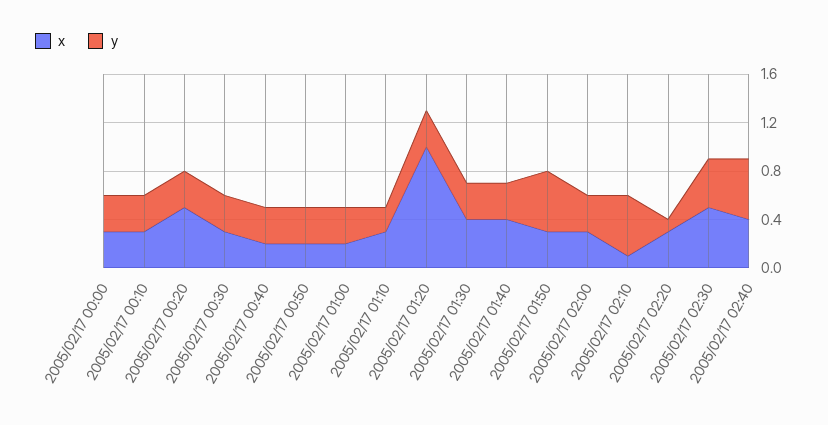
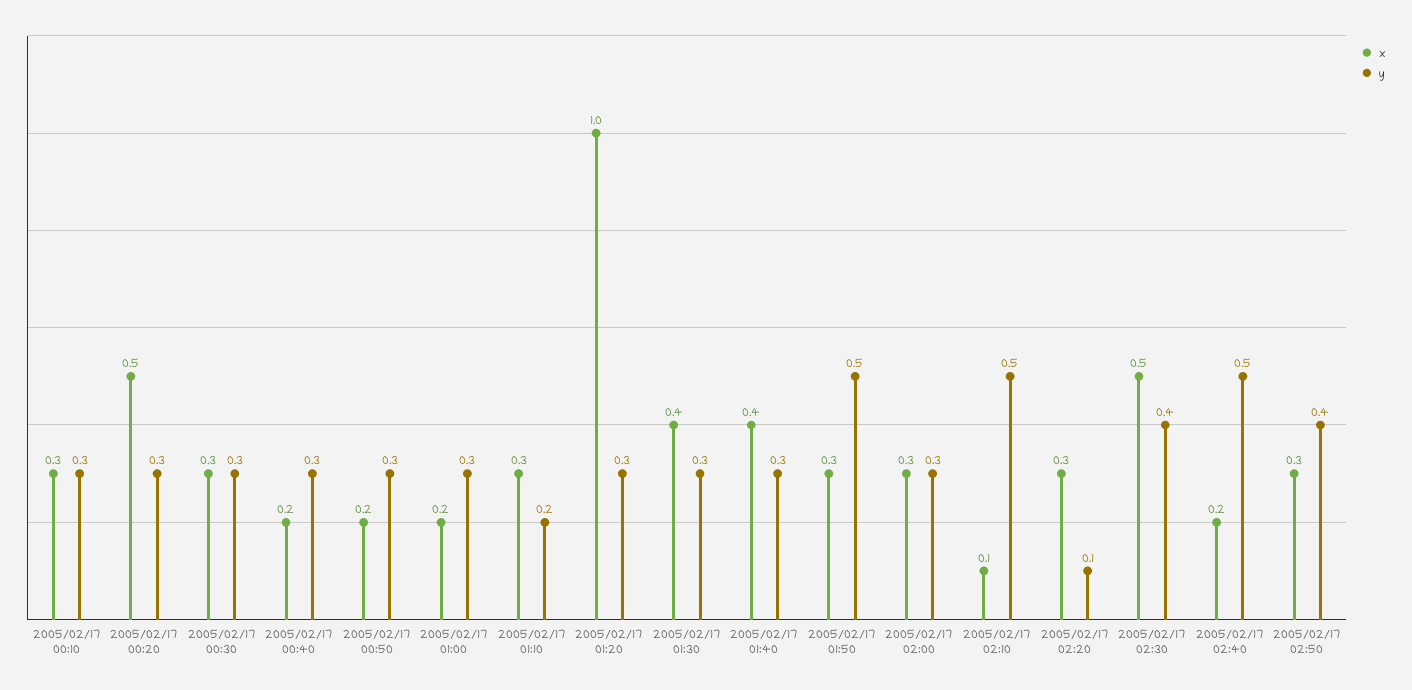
x, 2005/02/17 00:00: 0.3 -> none
y, 2005/02/17 00:00: 0.3 -> none
x, 2005/02/17 02:40: 0.4 -> 0.2
x, 2005/02/17 02:50: none -> 0.3
y, 2005/02/17 02:50: none -> 0.4

